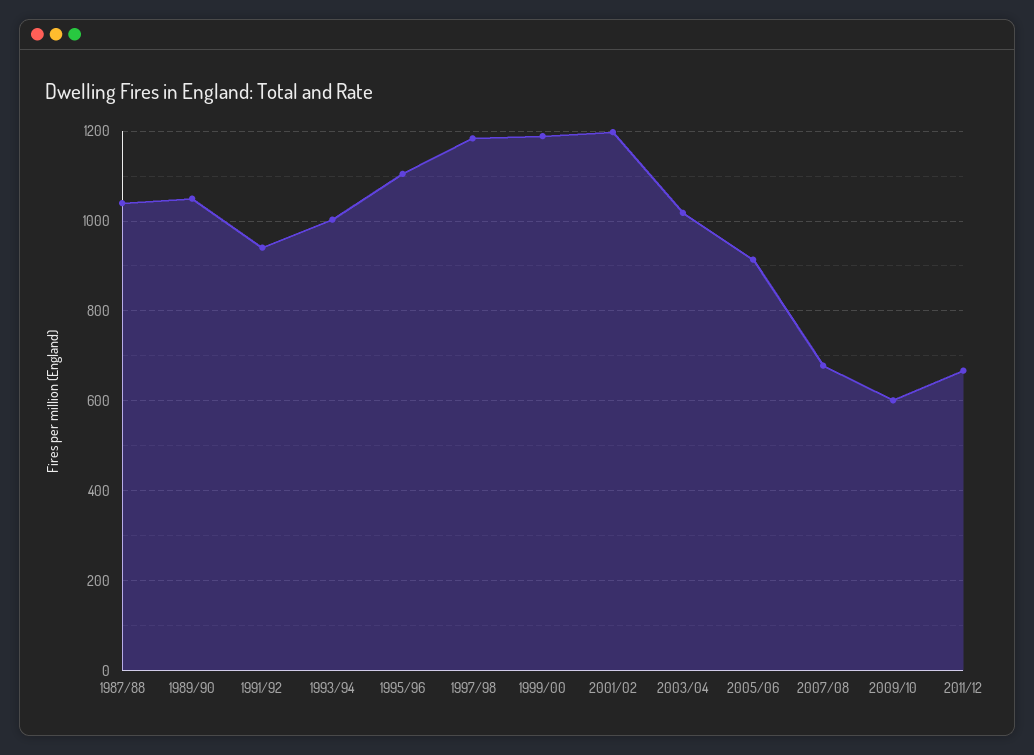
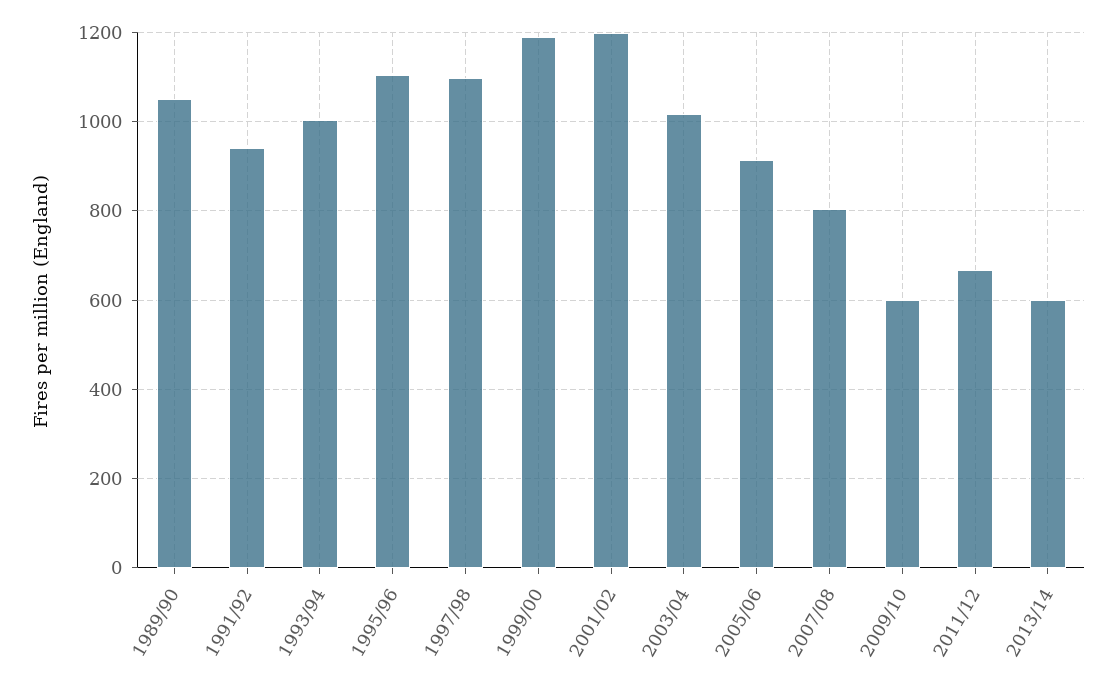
1987/88: 1040 -> none
1997/98: 1180 -> 1100
2007/08: 680 -> 800
2013/14: none -> 600

